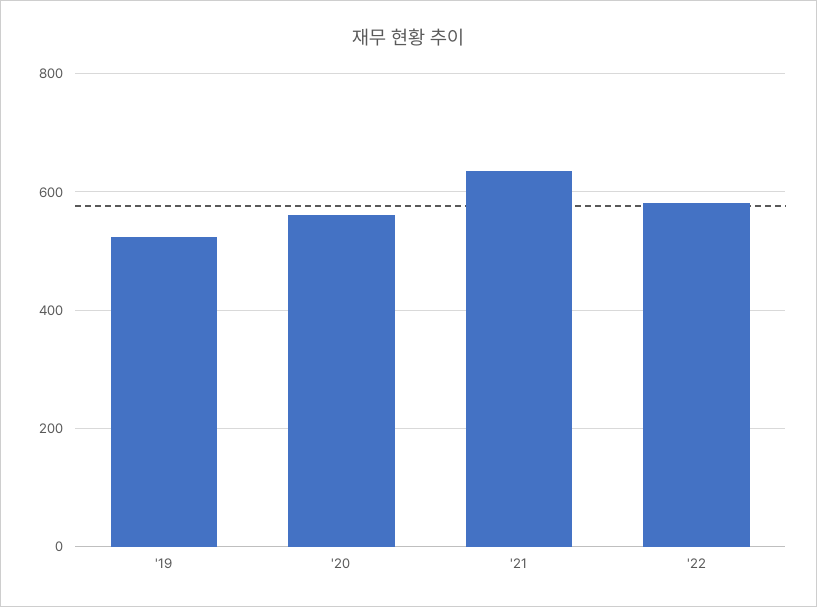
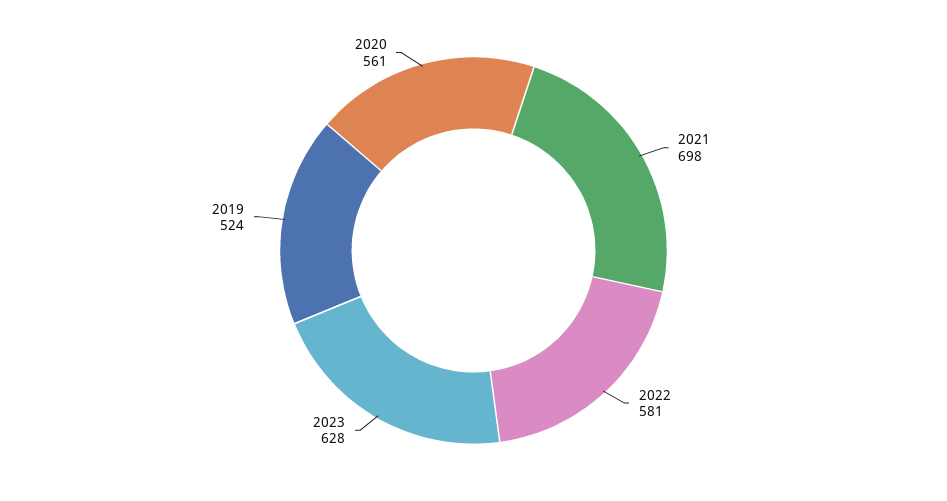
'21: 640 -> 698
2023: none -> 628

